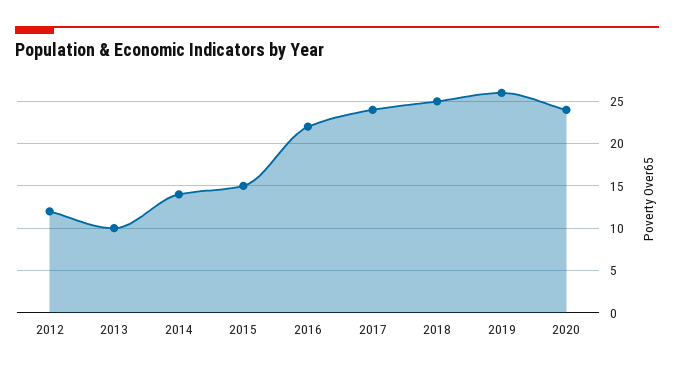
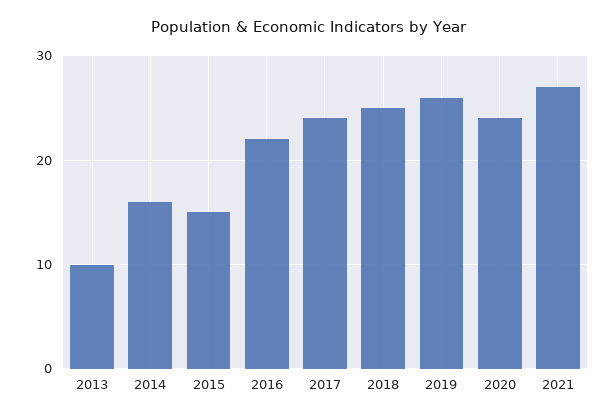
2012: 12 -> none
2014: 14 -> 16
2021: none -> 27

